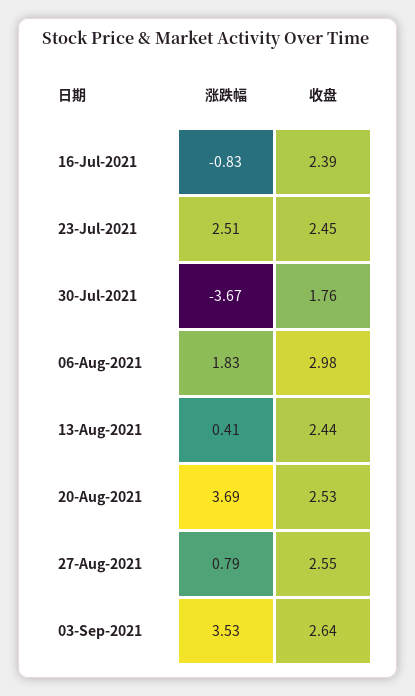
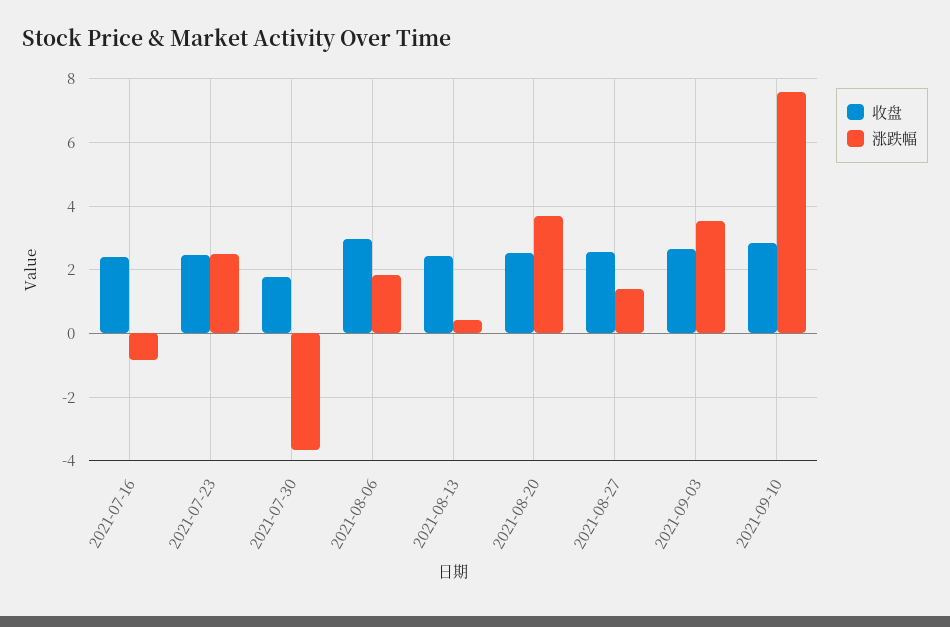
涨跌幅, 27-Aug-2021: 0.79 -> 1.4
收盘, 2021-09-10: none -> 2.8
涨跌幅, 2021-09-10: none -> 7.6

